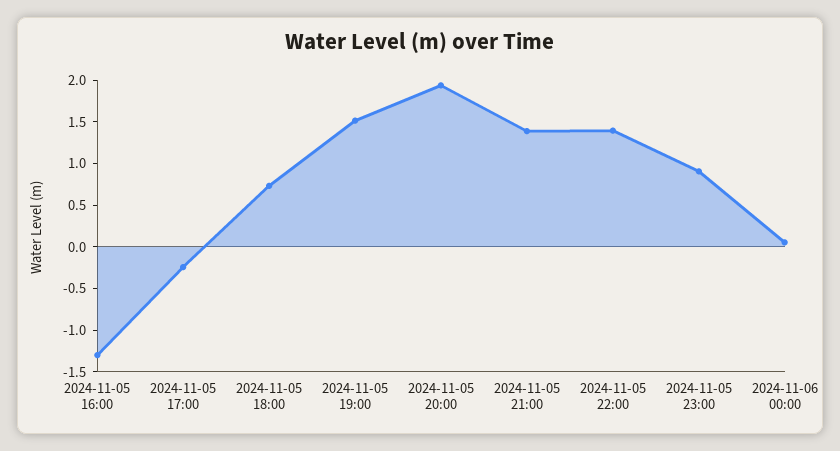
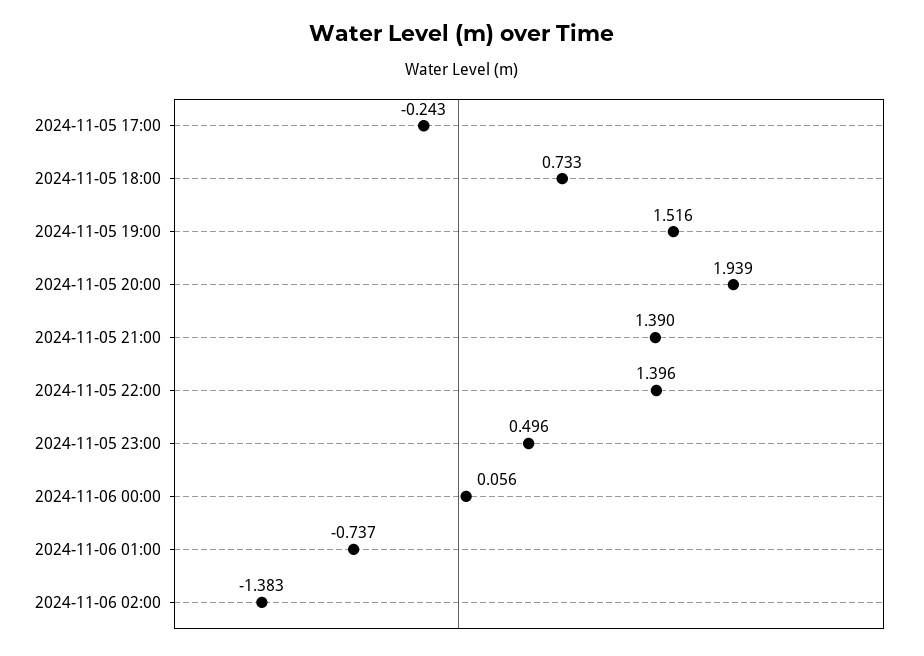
2024-11-05 16:00: -1.3 -> none
2024-11-05 23:00: 0.9 -> 0.496
2024-11-06 01:00: none -> -0.737
2024-11-06 02:00: none -> -1.383

